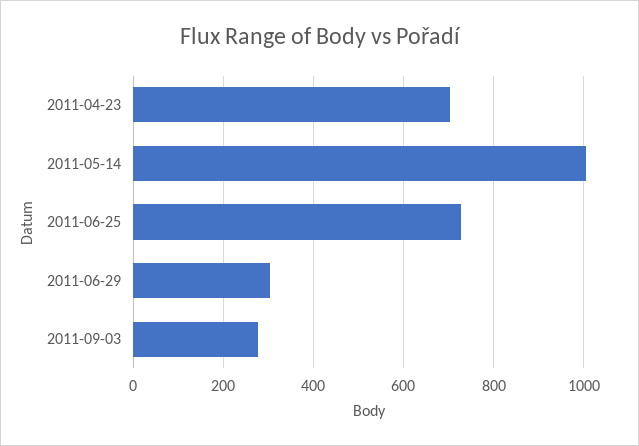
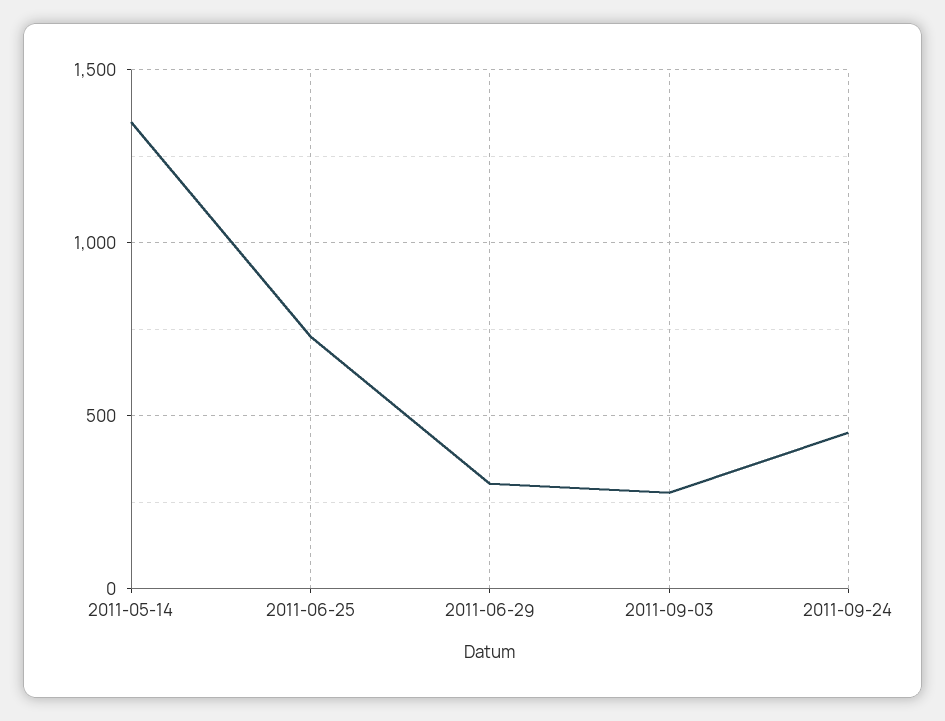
2011-04-23: 700 -> none
2011-05-14: 1000 -> 1350
2011-09-24: none -> 450

